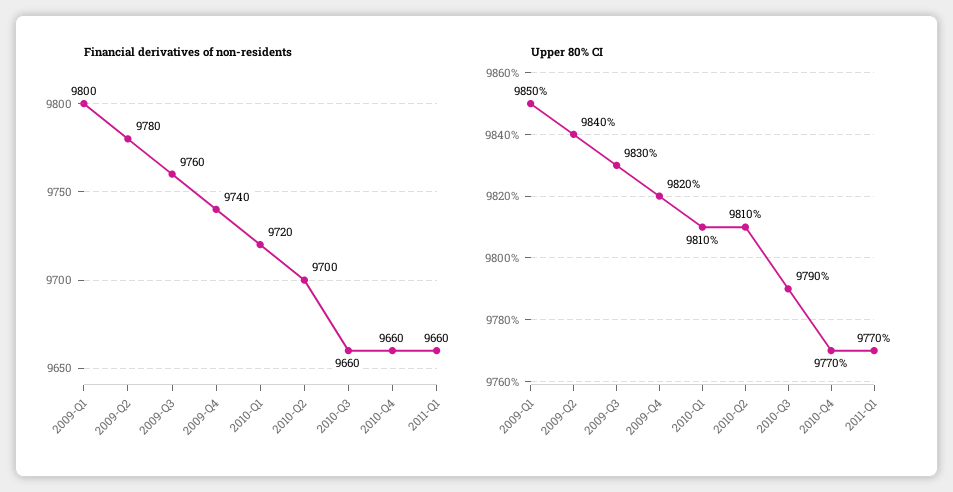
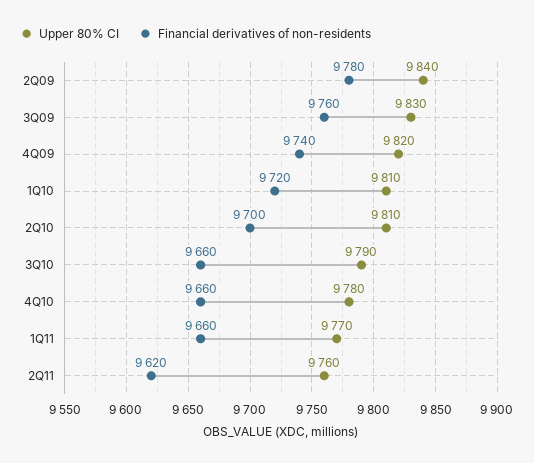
Financial derivatives of non-residents, 2009-Q1: 9800 -> none
Upper 80% CI, 2009-Q1: 9850 -> none
Upper 80% CI, 2010-Q4: 9770 -> 9780
Upper 80% CI, 2Q11: none -> 9760
Financial derivatives of non-residents, 2Q11: none -> 9620

